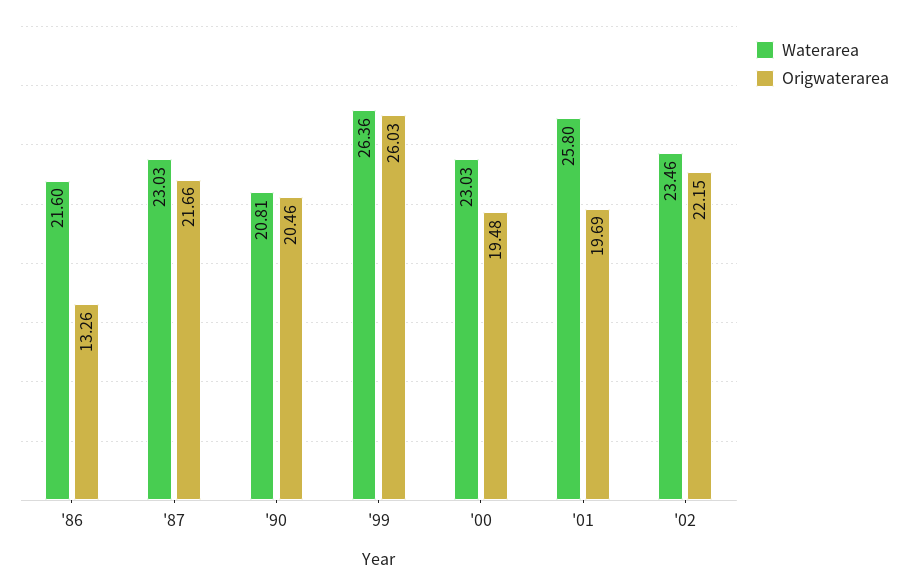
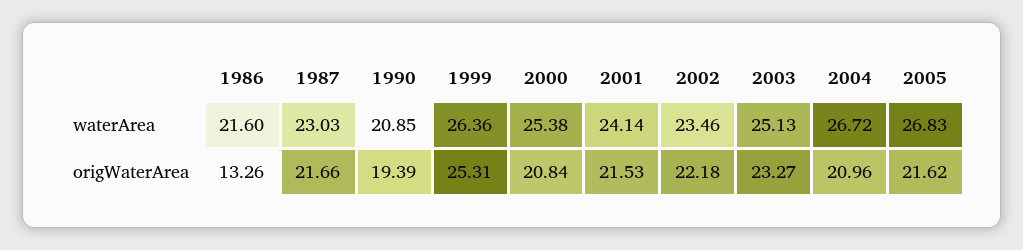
Waterarea, '90: 20.81 -> 20.85
Origwaterarea, '90: 20.46 -> 19.39
Origwaterarea, '99: 26.03 -> 25.31
Waterarea, '00: 23.03 -> 25.38
Origwaterarea, '00: 19.48 -> 20.84
Waterarea, '01: 25.8 -> 24.14
Origwaterarea, '01: 19.69 -> 21.53
Origwaterarea, '02: 22.15 -> 22.18
Waterarea, 2003: none -> 25.13
Waterarea, 2004: none -> 26.72
Waterarea, 2005: none -> 26.83
Origwaterarea, 2003: none -> 23.27
Origwaterarea, 2004: none -> 20.96
Origwaterarea, 2005: none -> 21.62

